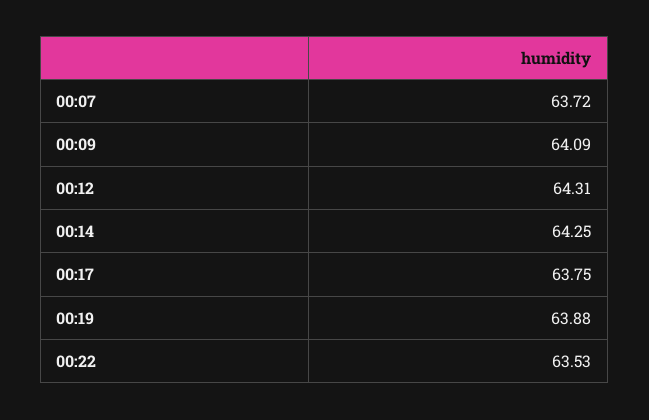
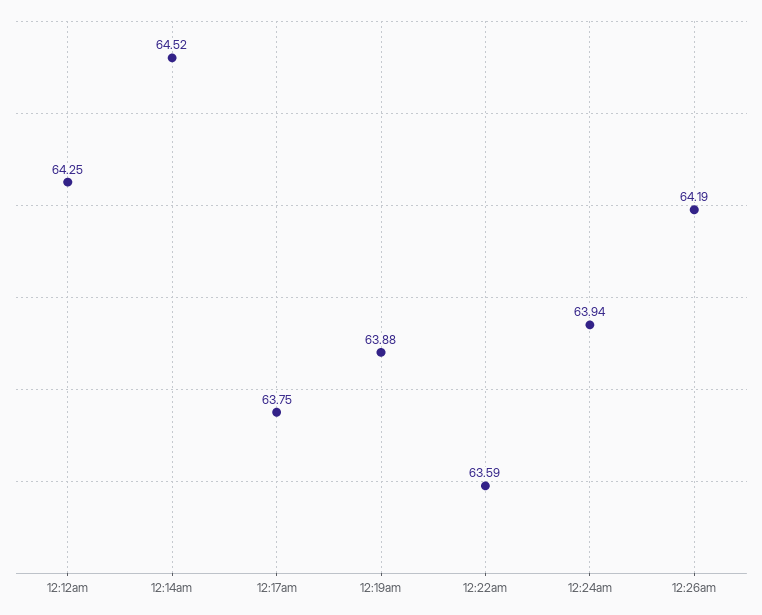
00:07: 63.72 -> none
00:09: 64.09 -> none
00:12: 64.31 -> 64.25
00:14: 64.25 -> 64.52
00:22: 63.53 -> 63.59
12:24am: none -> 63.94
12:26am: none -> 64.19

